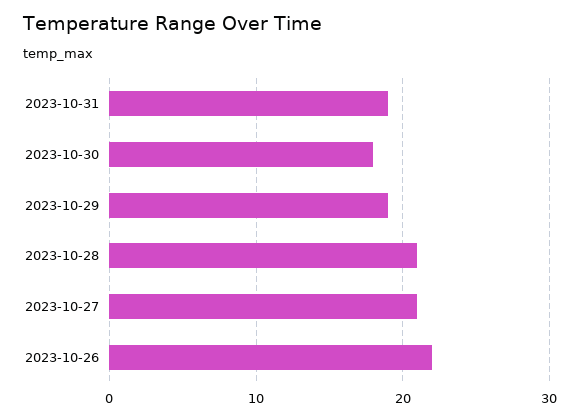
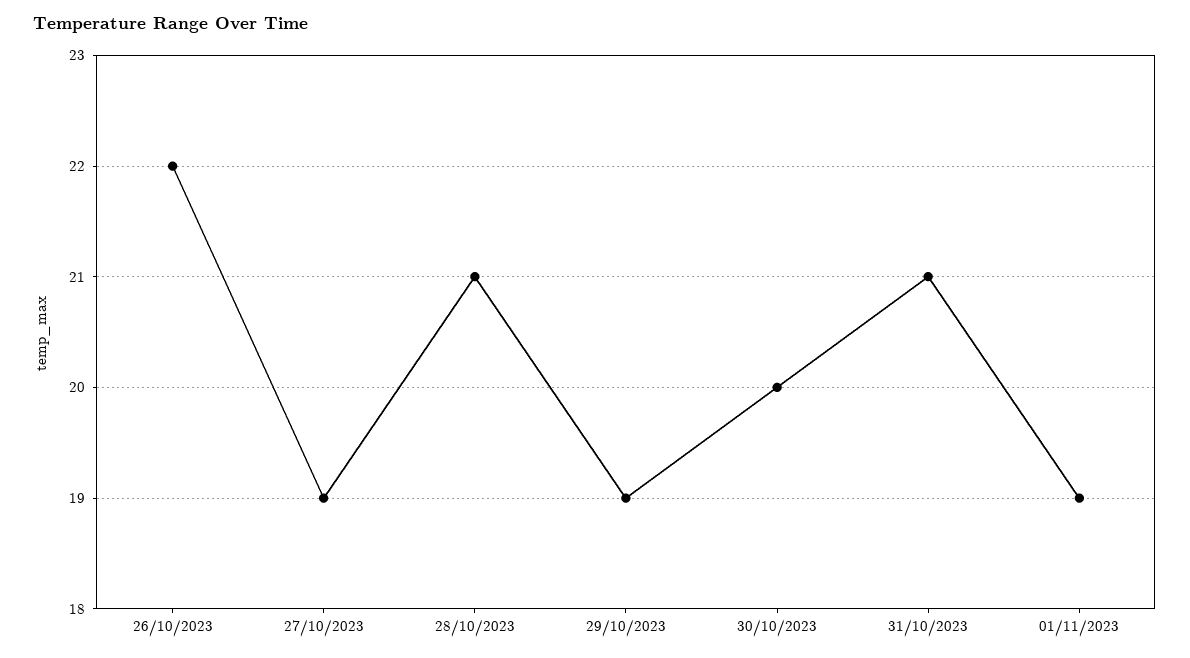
2023-10-31: 19 -> 21
2023-10-30: 18 -> 20
2023-10-27: 21 -> 19
01/11/2023: none -> 19

